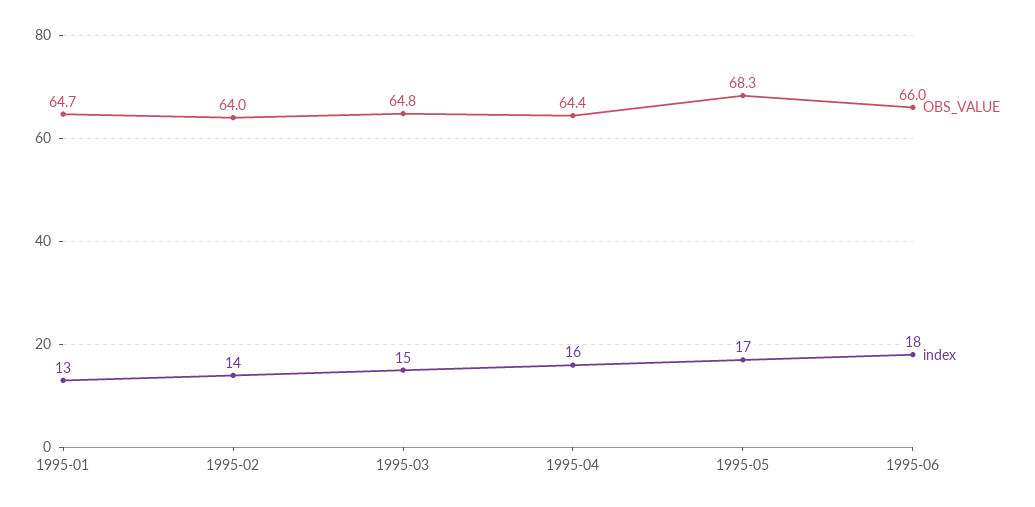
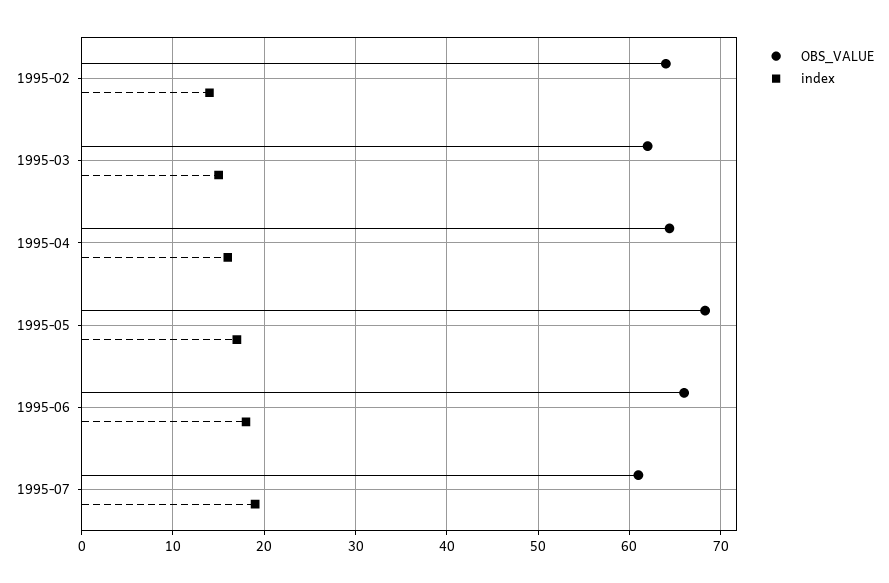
OBS_VALUE, 1995-01: 64.7 -> none
index, 1995-01: 13 -> none
OBS_VALUE, 1995-03: 64.8 -> 62
OBS_VALUE, 1995-07: none -> 61
index, 1995-07: none -> 19

